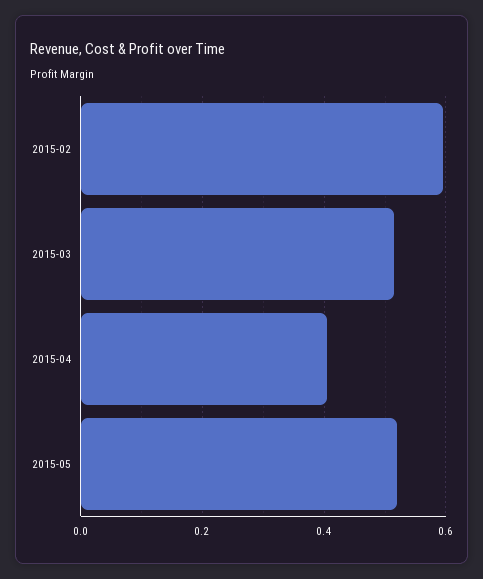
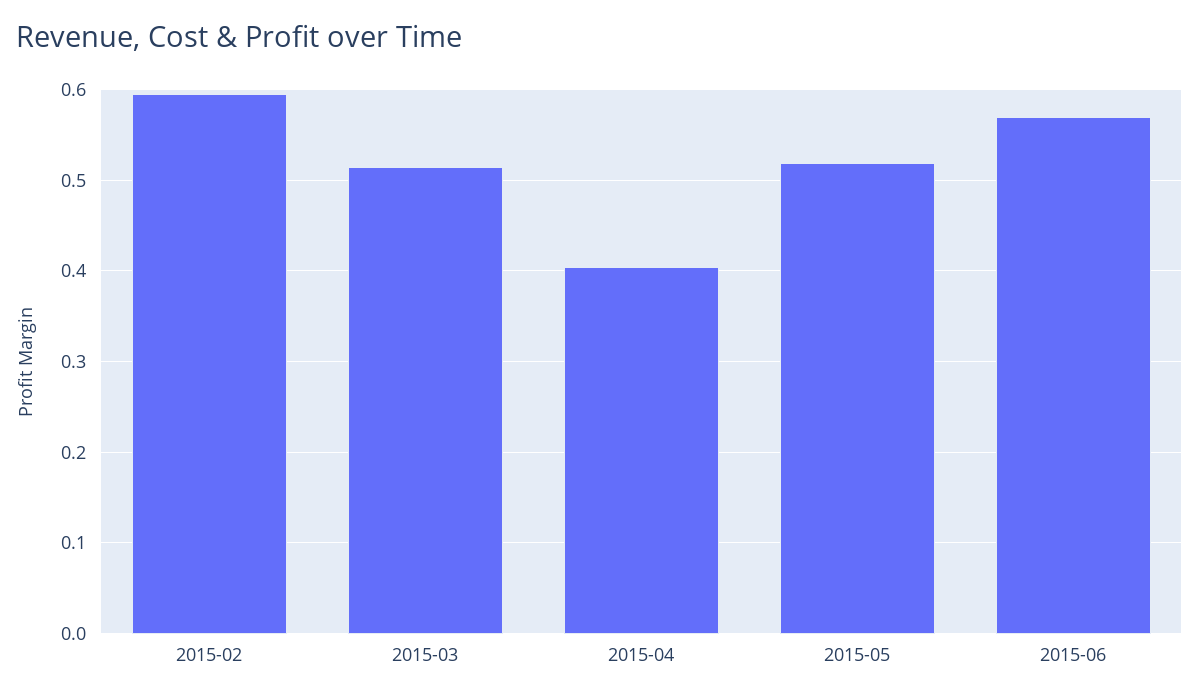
2015-06: none -> 0.57

